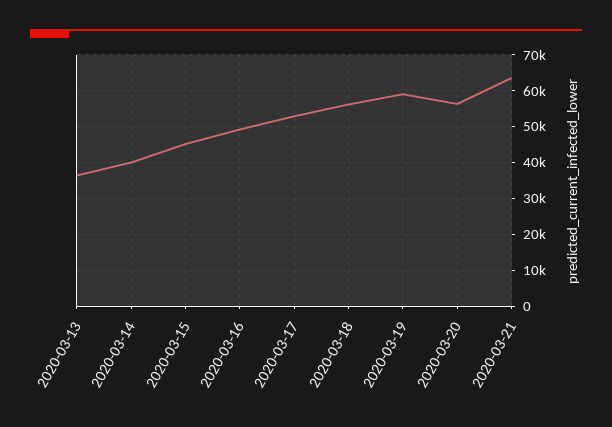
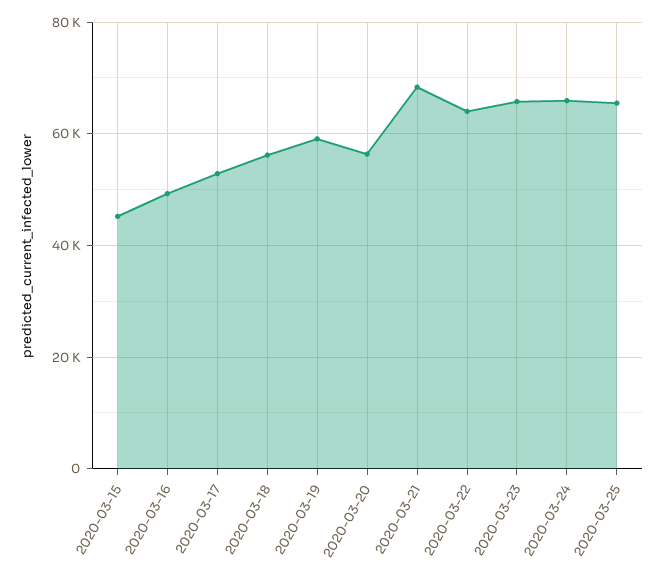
2020-03-13: 36000 -> none
2020-03-14: 40000 -> none
2020-03-21: 64000 -> 68000
2020-03-22: none -> 64000
2020-03-23: none -> 66000
2020-03-24: none -> 66000
2020-03-25: none -> 66000

